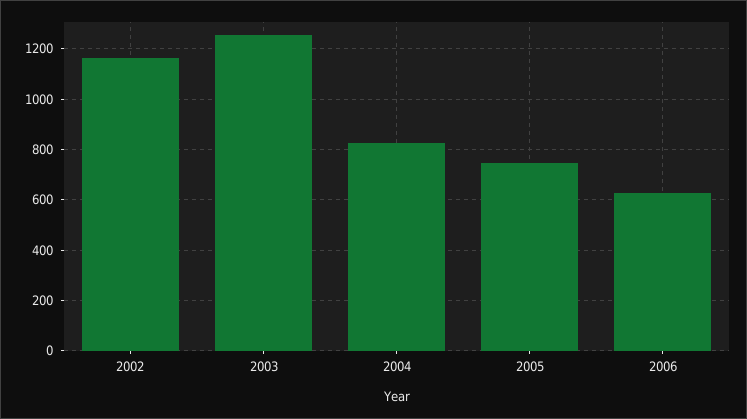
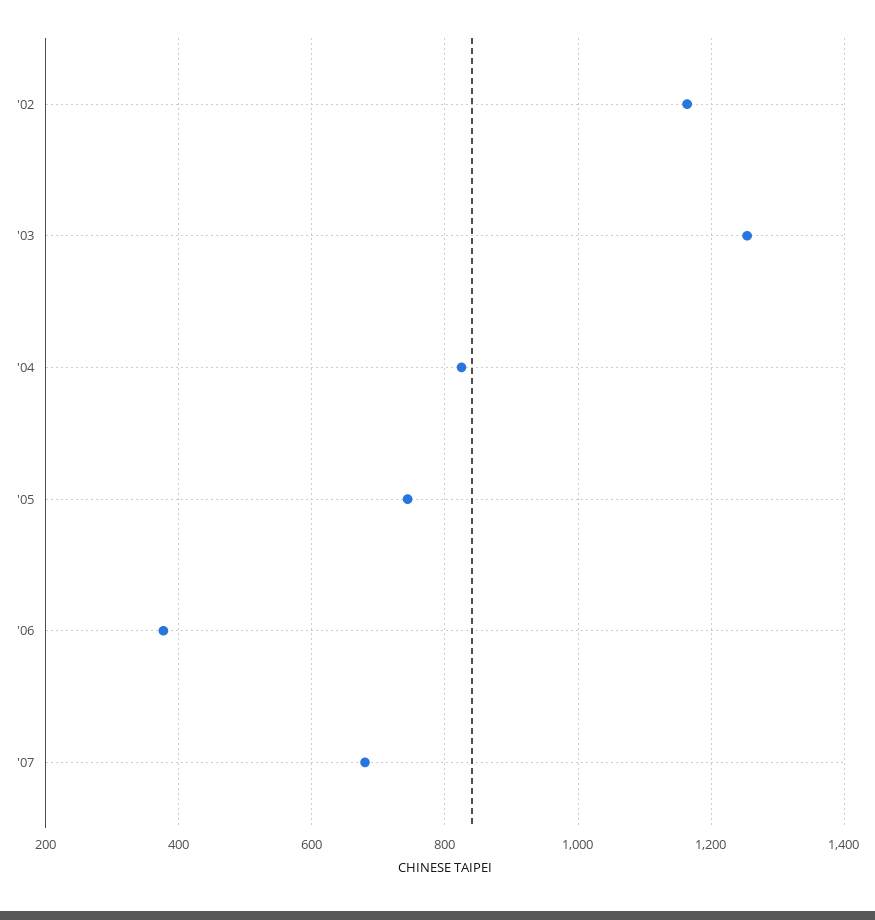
2006: 625 -> 380
'07: none -> 680

